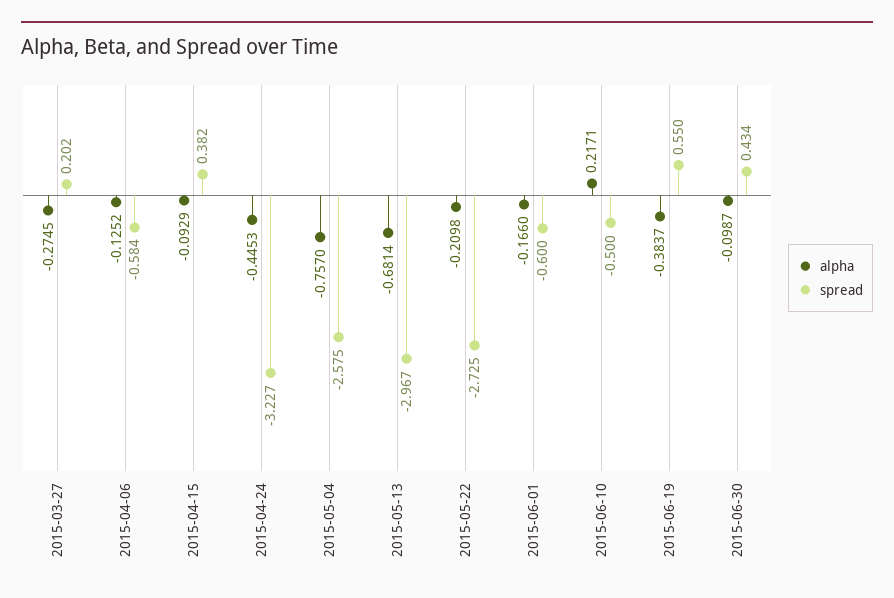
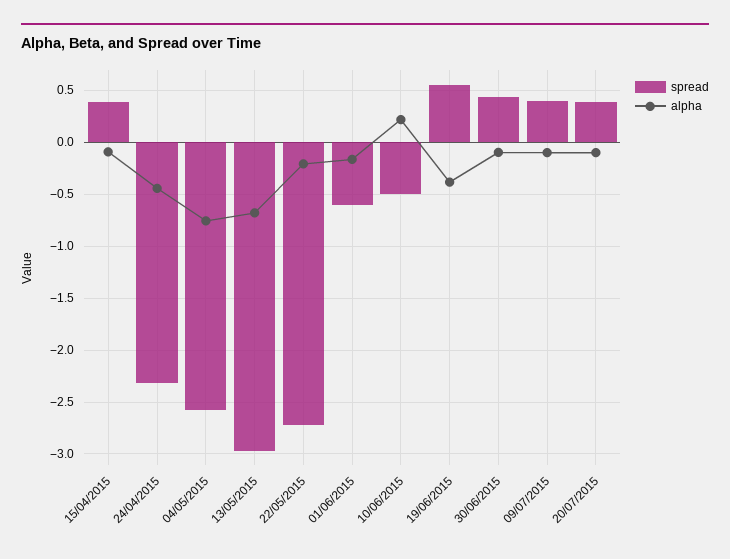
alpha, 2015-03-27: -0.2745 -> none
spread, 2015-03-27: 0.202 -> none
alpha, 2015-04-06: -0.1252 -> none
spread, 2015-04-06: -0.584 -> none
spread, 2015-04-24: -3.227 -> -2.3
spread, 09/07/2015: none -> 0.4
alpha, 09/07/2015: none -> -0.1
spread, 20/07/2015: none -> 0.4
alpha, 20/07/2015: none -> -0.1

